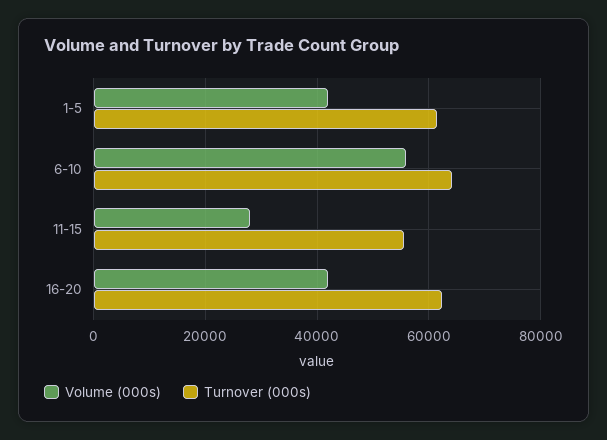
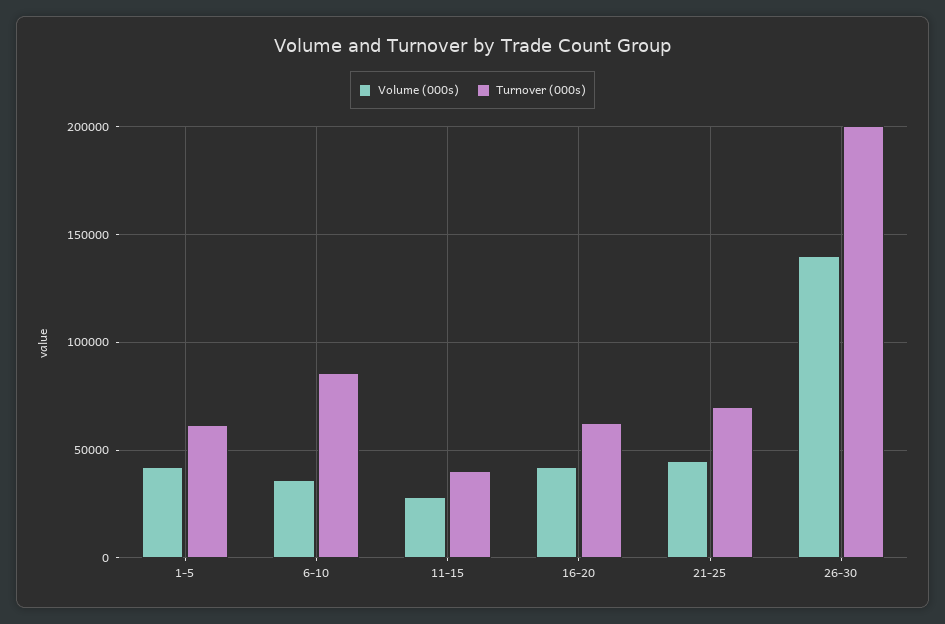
Volume (000s), 6-10: 56000 -> 35000
Turnover (000s), 6-10: 64000 -> 85000
Turnover (000s), 11-15: 56000 -> 40000
Volume (000s), 21-25: none -> 45000
Turnover (000s), 21-25: none -> 70000
Volume (000s), 26-30: none -> 140000
Turnover (000s), 26-30: none -> 200000

